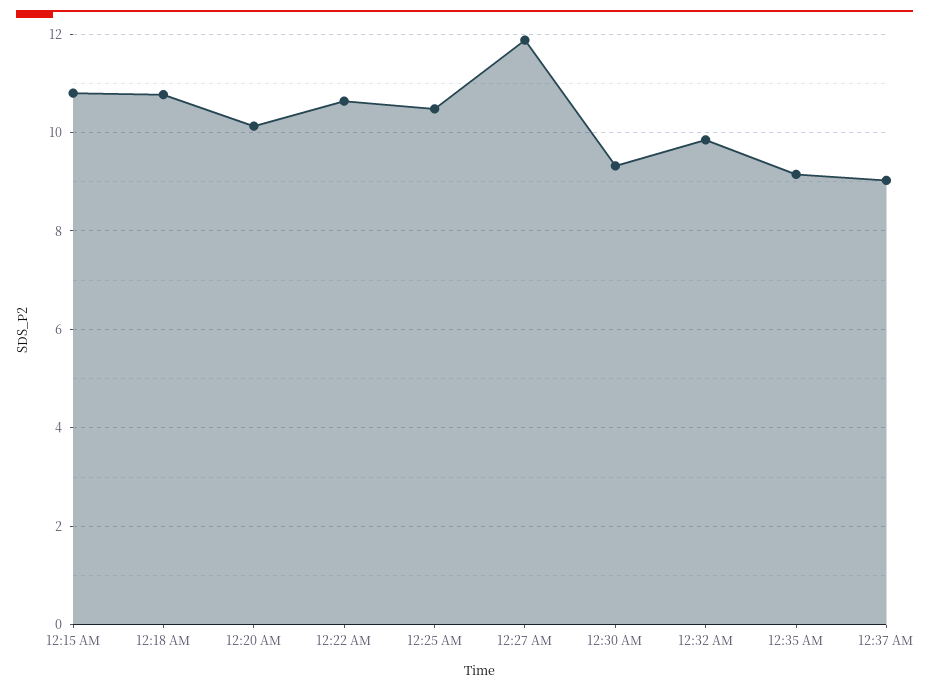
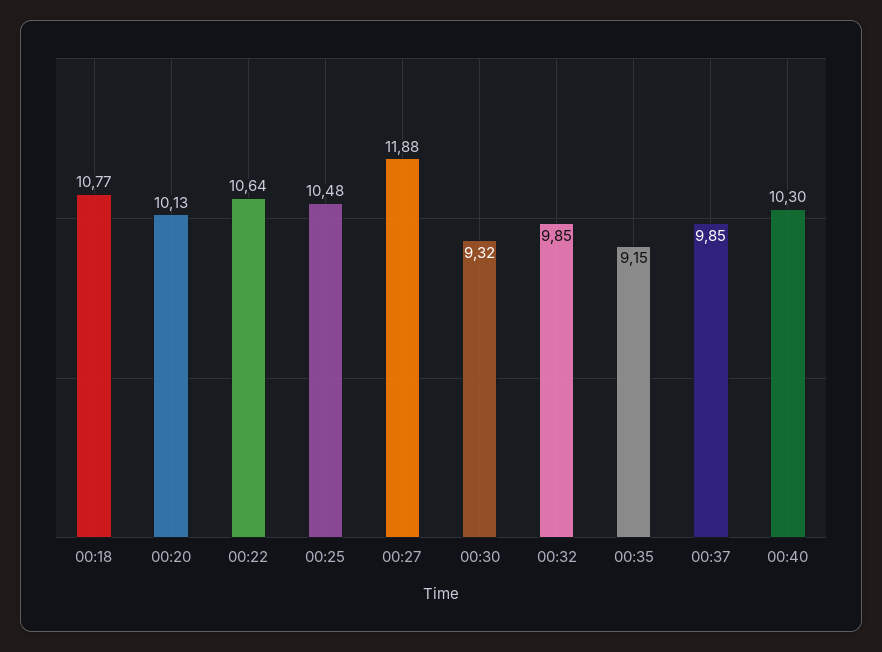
12:15 AM: 10.8 -> none
12:37 AM: 9 -> 9.85
00:40: none -> 10.3

